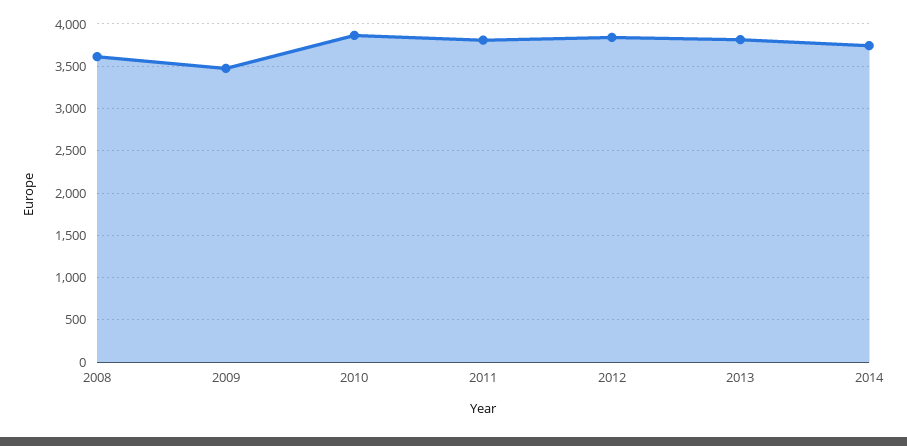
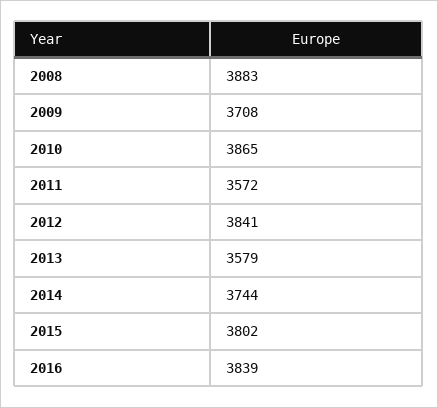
2008: 3600 -> 3883
2009: 3500 -> 3708
2011: 3800 -> 3572
2013: 3800 -> 3579
2015: none -> 3802
2016: none -> 3839

